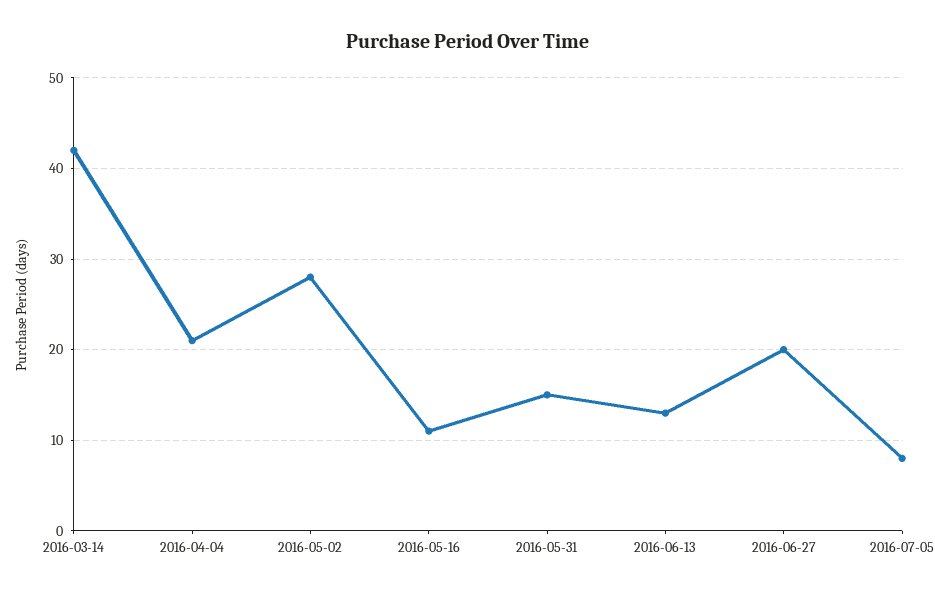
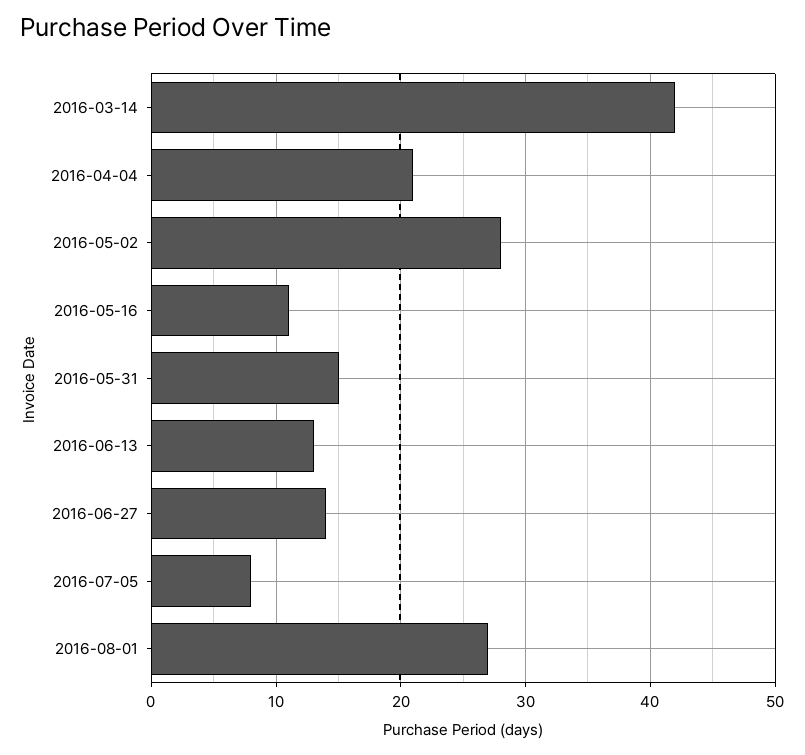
2016-06-27: 20 -> 14
2016-08-01: none -> 27

